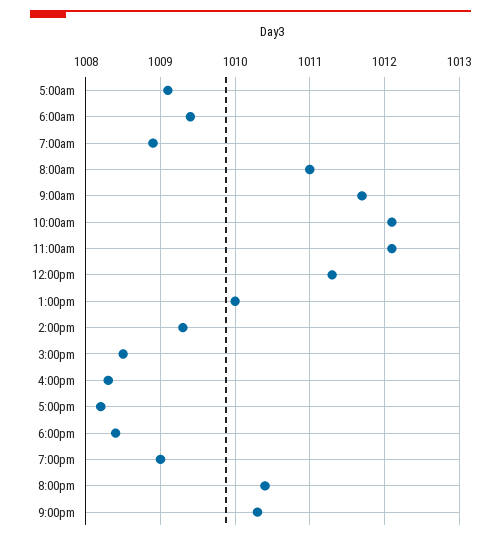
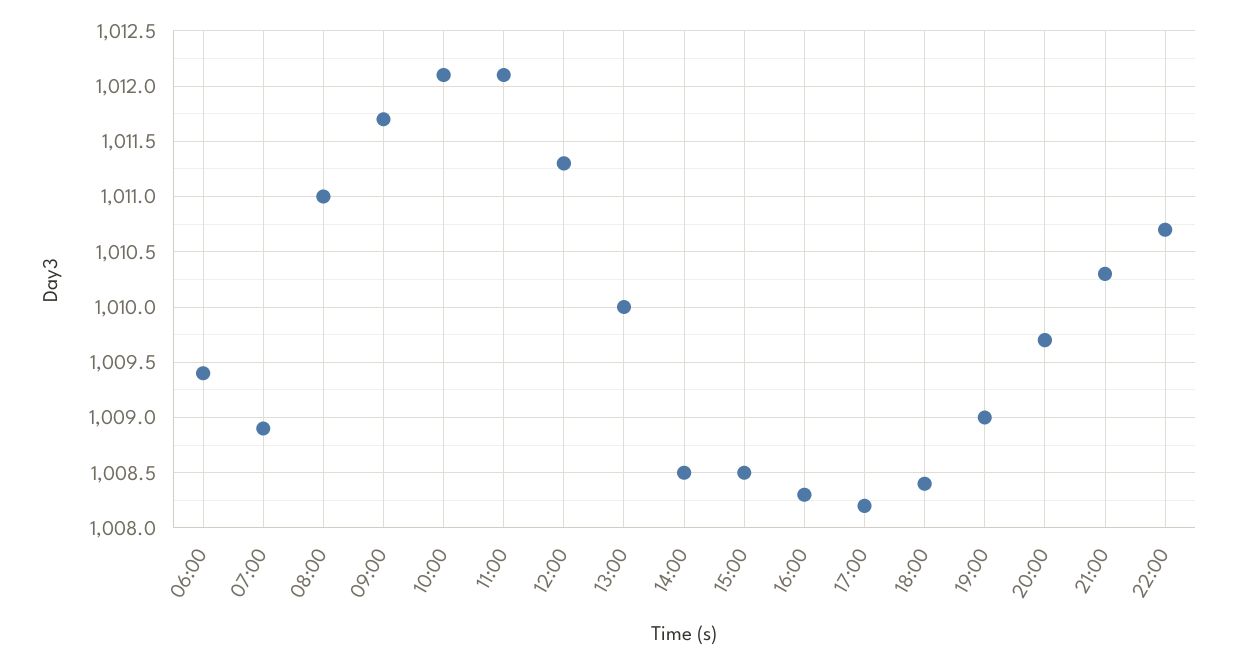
5:00am: 1009.1 -> none
2:00pm: 1009.3 -> 1008.5
8:00pm: 1010.4 -> 1009.7
22:00: none -> 1010.7

